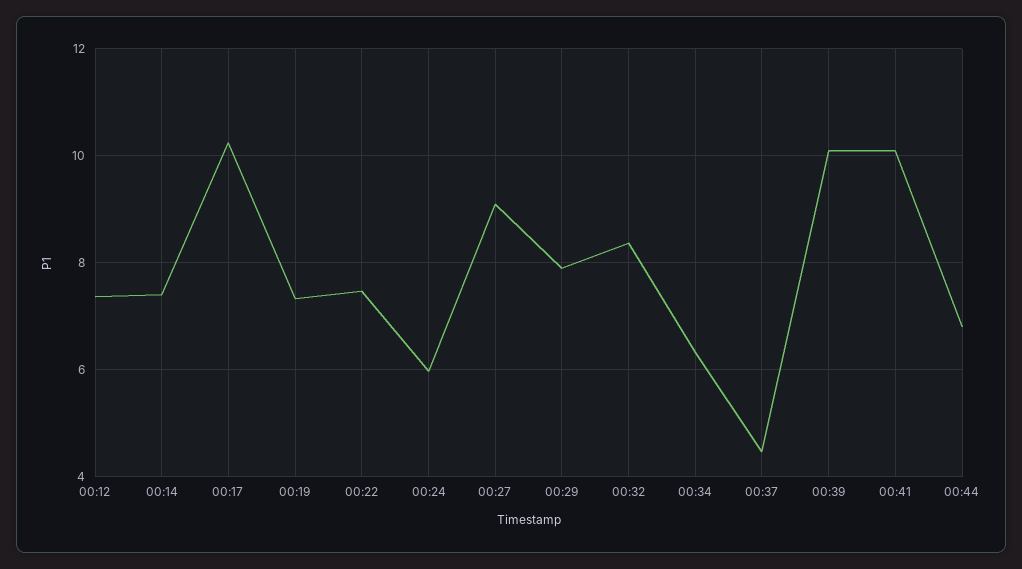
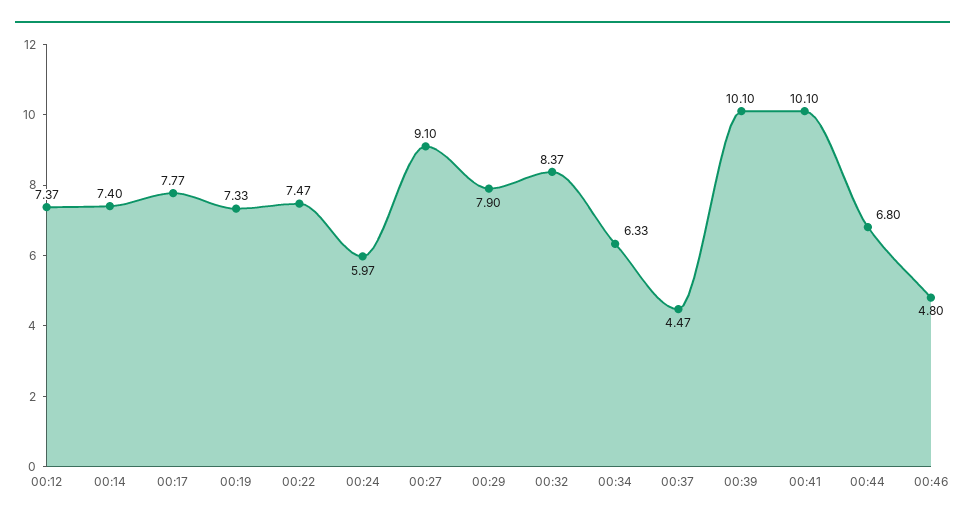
00:17: 10.2 -> 7.77
00:46: none -> 4.8

